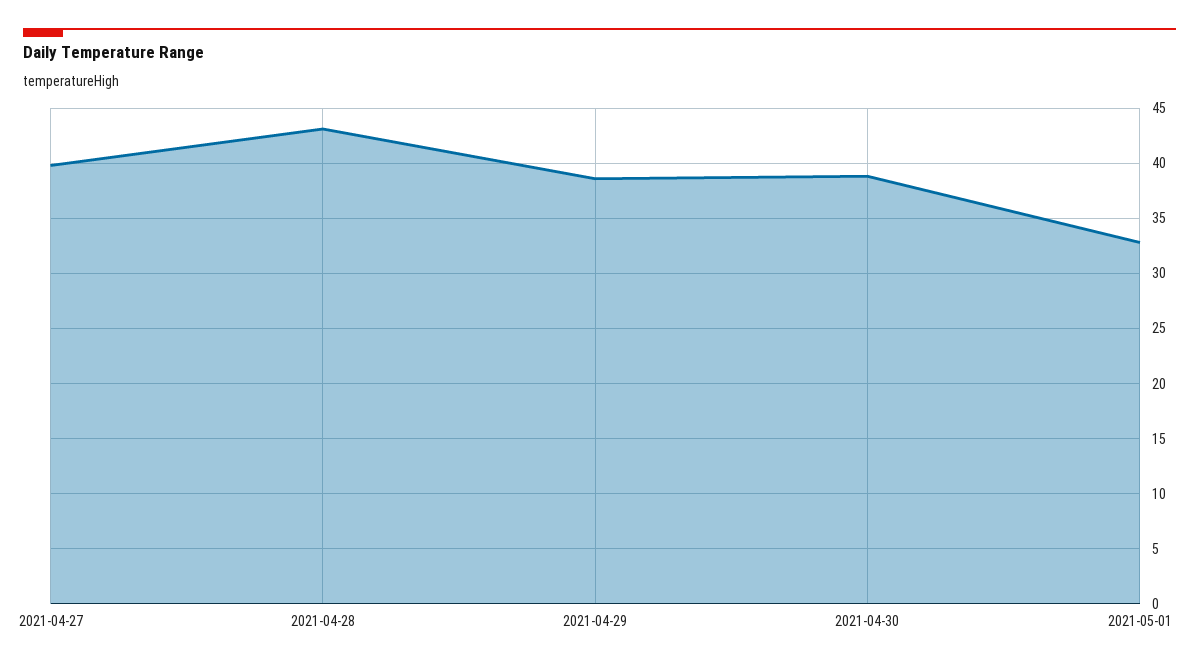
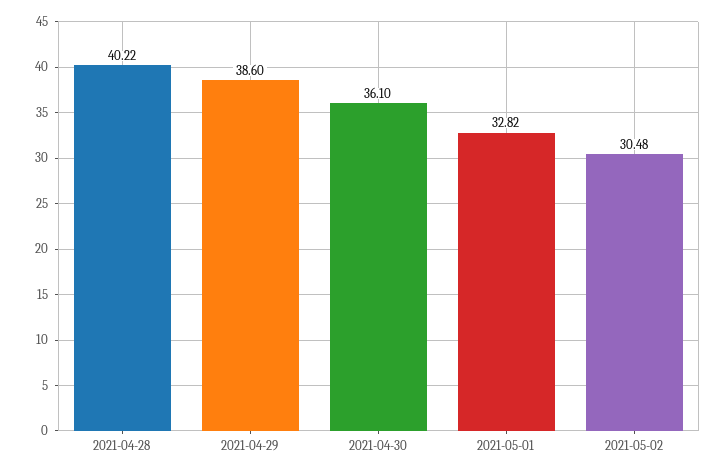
2021-04-27: 40 -> none
2021-04-28: 43 -> 40.22
2021-04-30: 39 -> 36.1
2021-05-02: none -> 30.48

